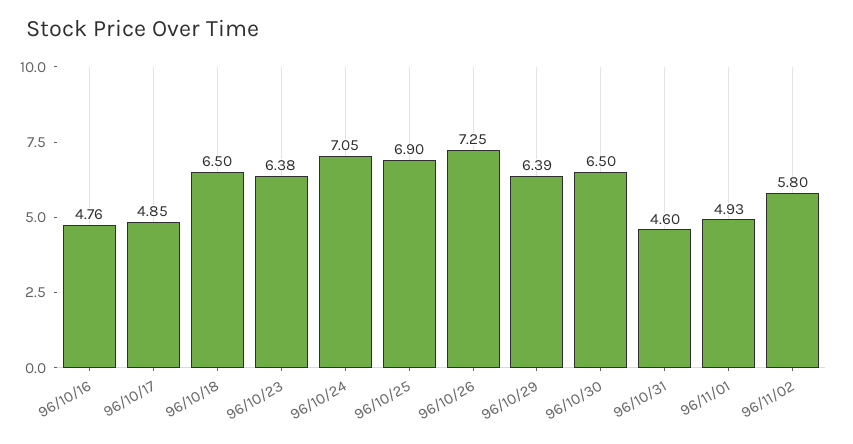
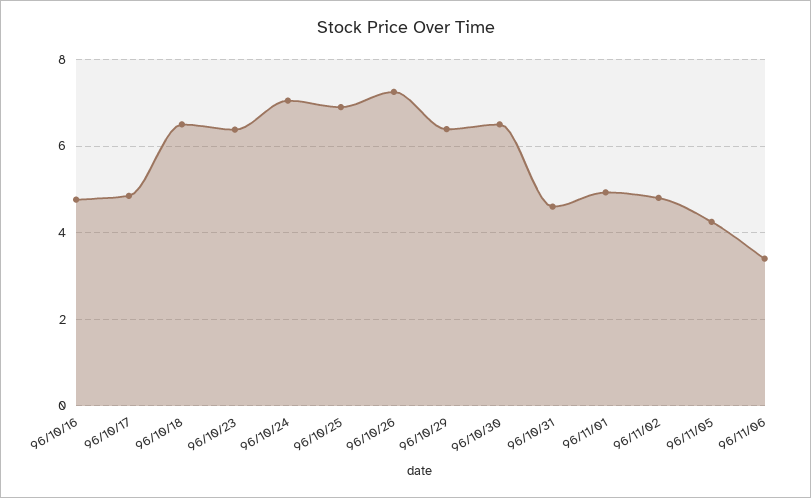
96/11/02: 5.8 -> 4.8
96/11/05: none -> 4.2
96/11/06: none -> 3.4

